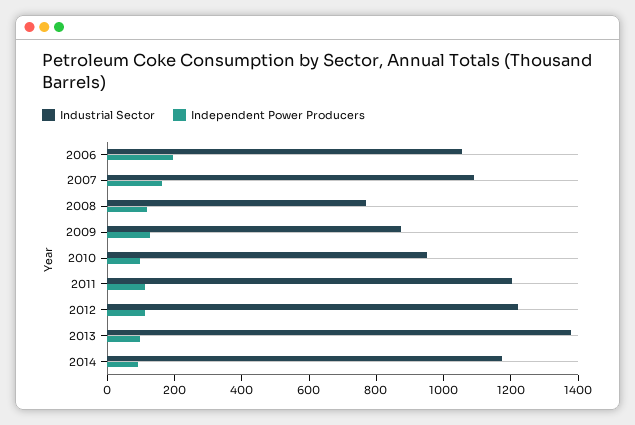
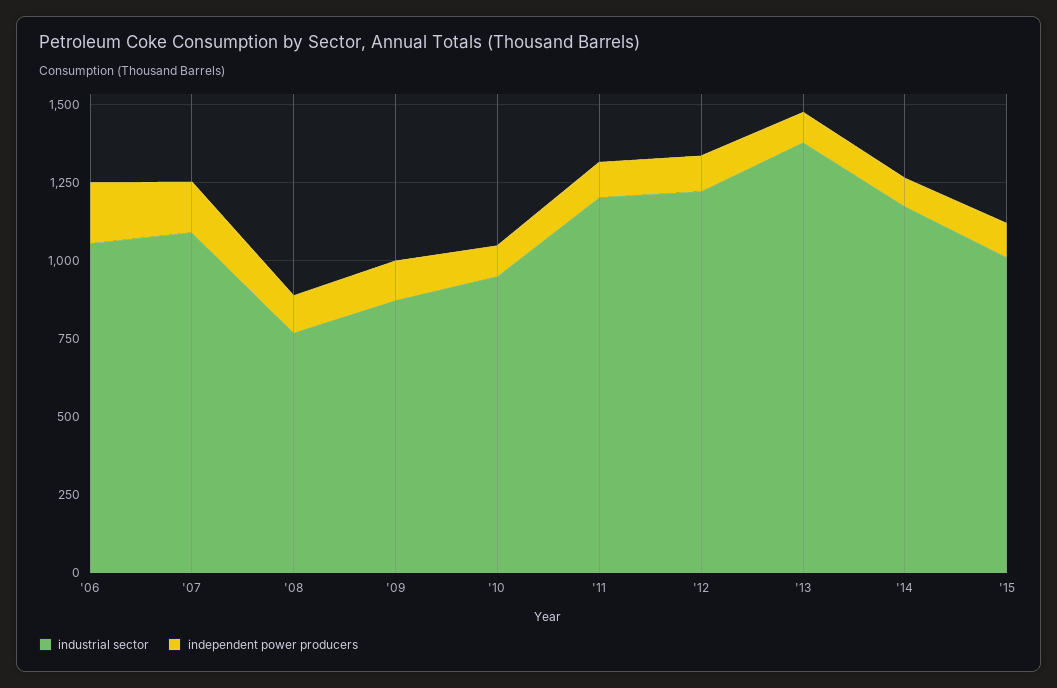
Industrial Sector, '15: none -> 1000
Independent Power Producers, '15: none -> 100

